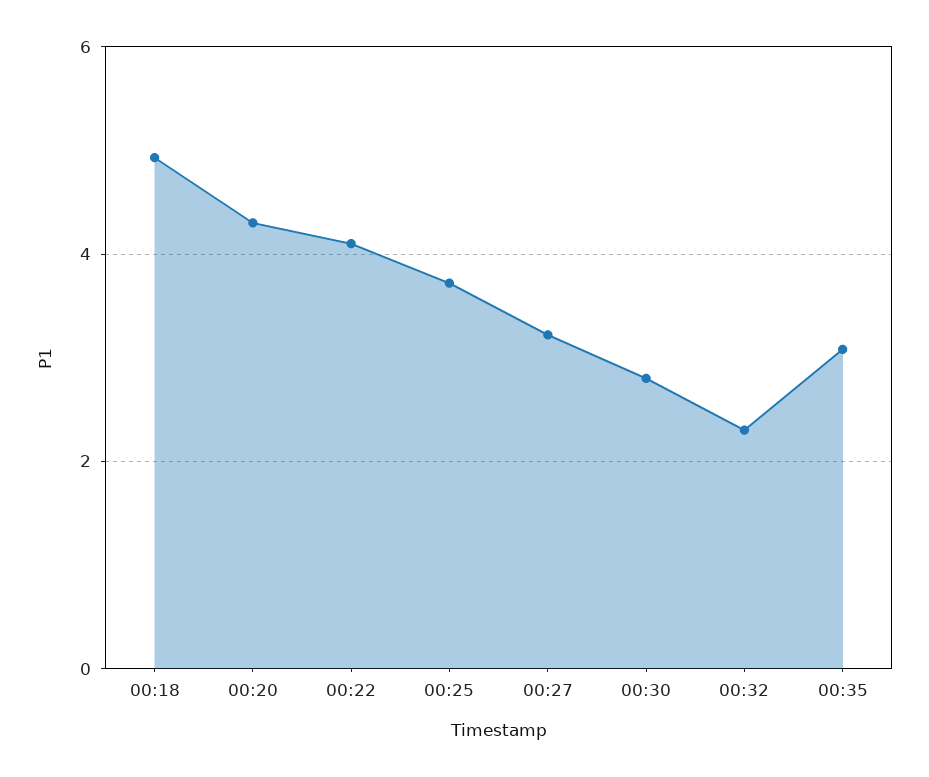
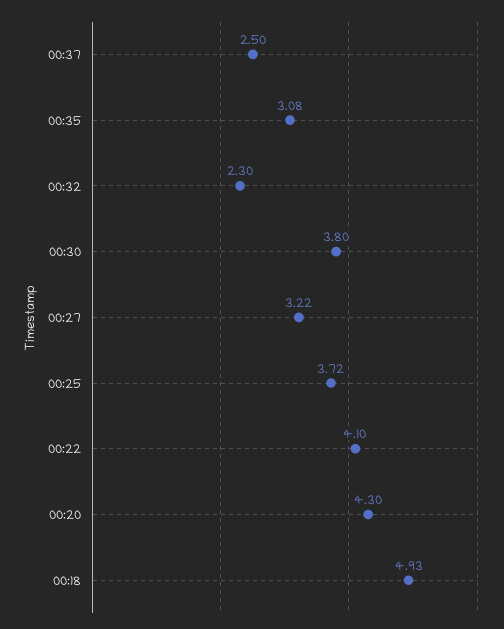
00:30: 2.8 -> 3.8
00:37: none -> 2.5

